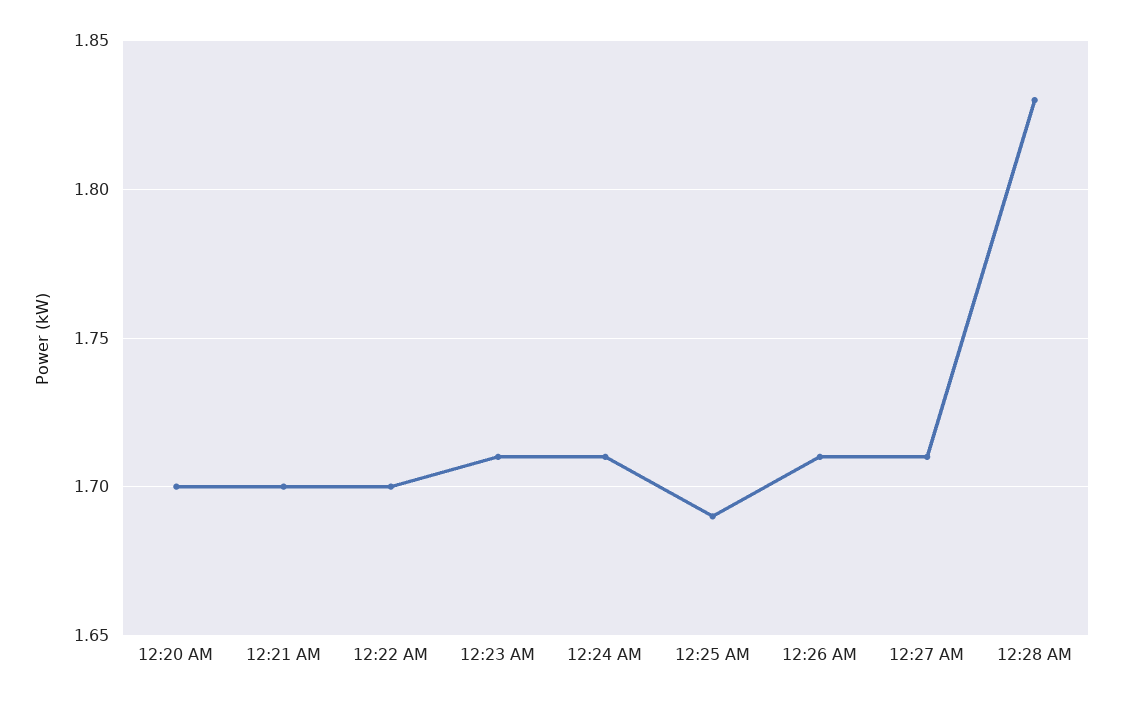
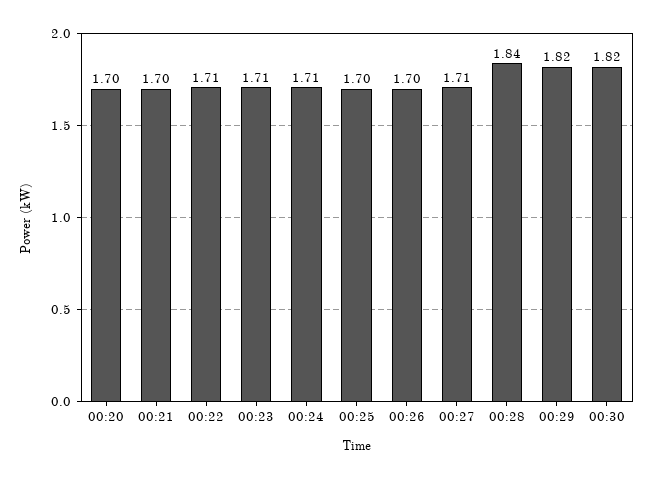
12:22 AM: 1.7 -> 1.71
12:25 AM: 1.69 -> 1.7
12:26 AM: 1.71 -> 1.7
12:28 AM: 1.83 -> 1.84
00:29: none -> 1.82
00:30: none -> 1.82

